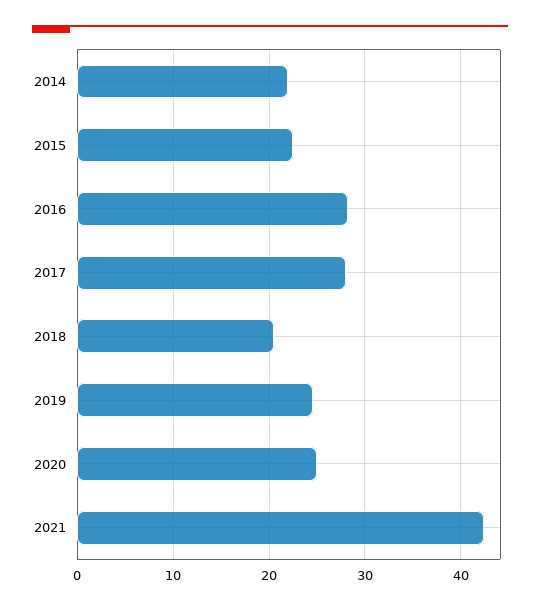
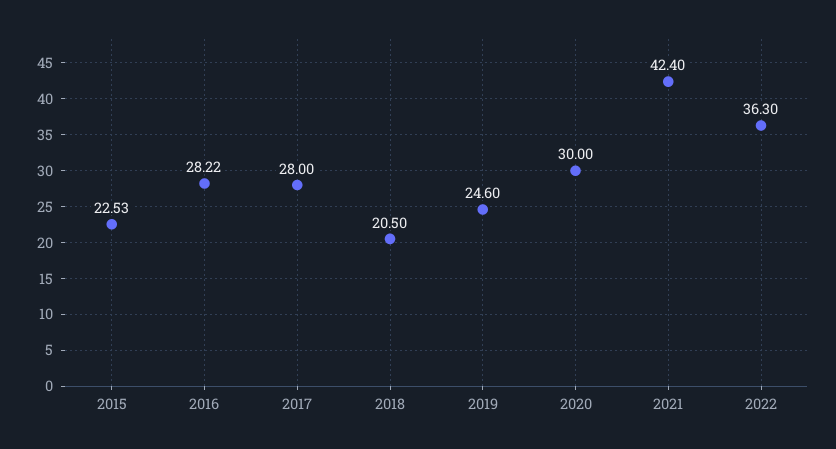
2014: 22 -> none
2020: 25 -> 30
2022: none -> 36.3

